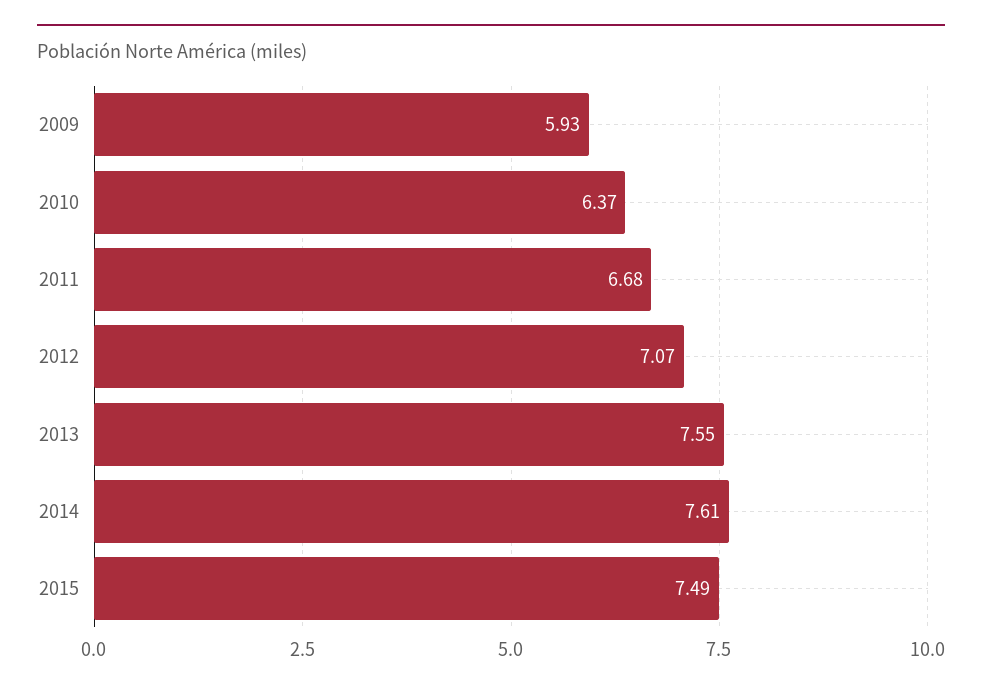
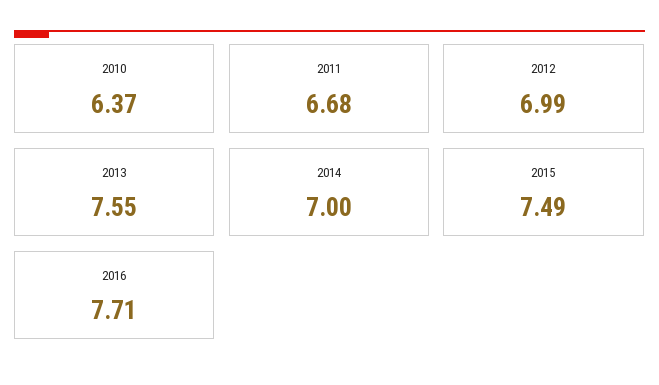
2009: 5.93 -> none
2012: 7.07 -> 6.99
2014: 7.61 -> 7
2016: none -> 7.71

